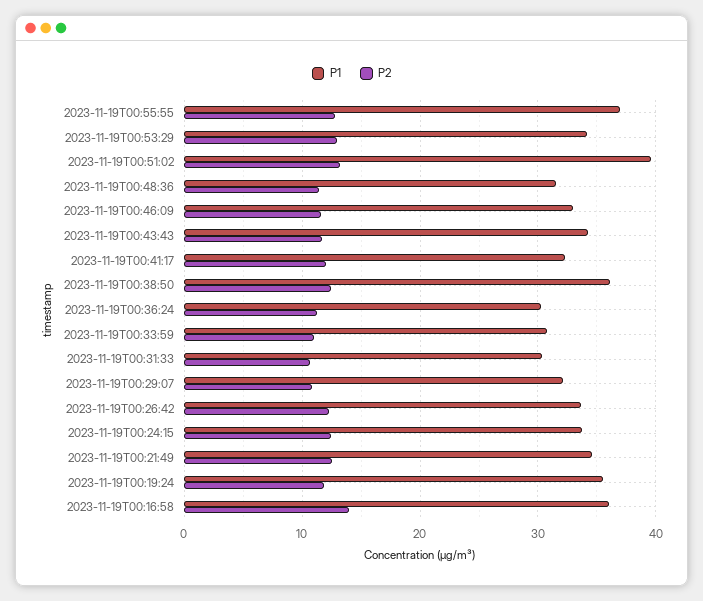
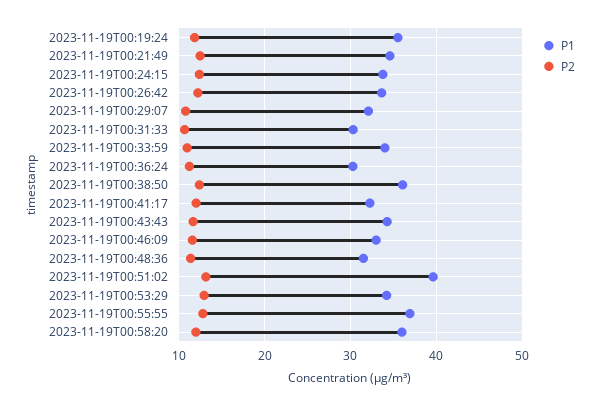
P1, 2023-11-19T00:33:59: 31 -> 34
P1, 2023-11-19T00:16:58: 36 -> none
P2, 2023-11-19T00:16:58: 14 -> none
P1, 2023-11-19T00:58:20: none -> 36
P2, 2023-11-19T00:58:20: none -> 12

